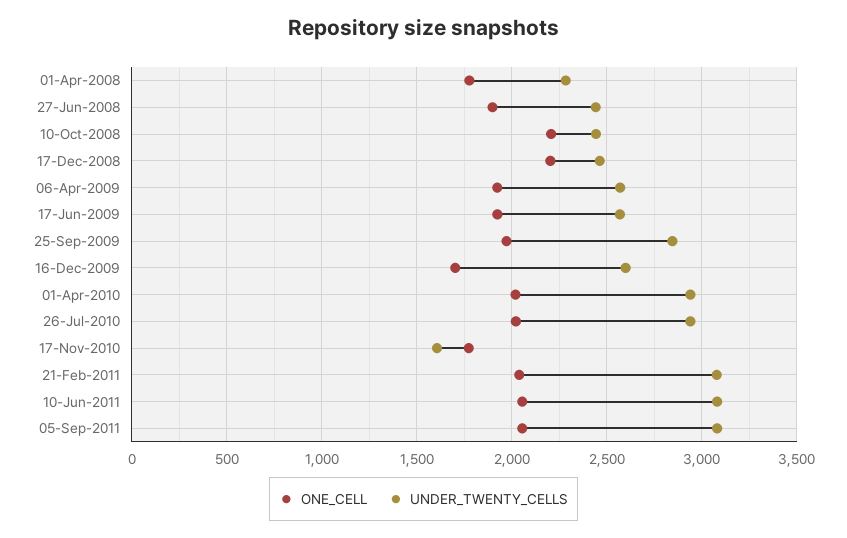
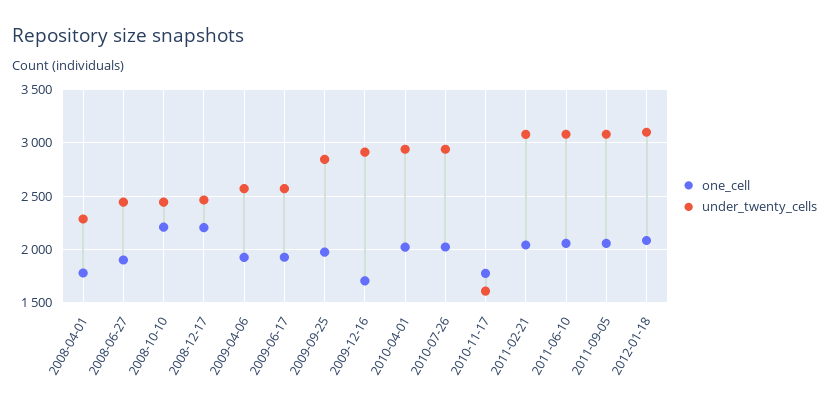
UNDER_TWENTY_CELLS, 16-Dec-2009: 2600 -> 2900
ONE_CELL, 2012-01-18: none -> 2100
UNDER_TWENTY_CELLS, 2012-01-18: none -> 3100

